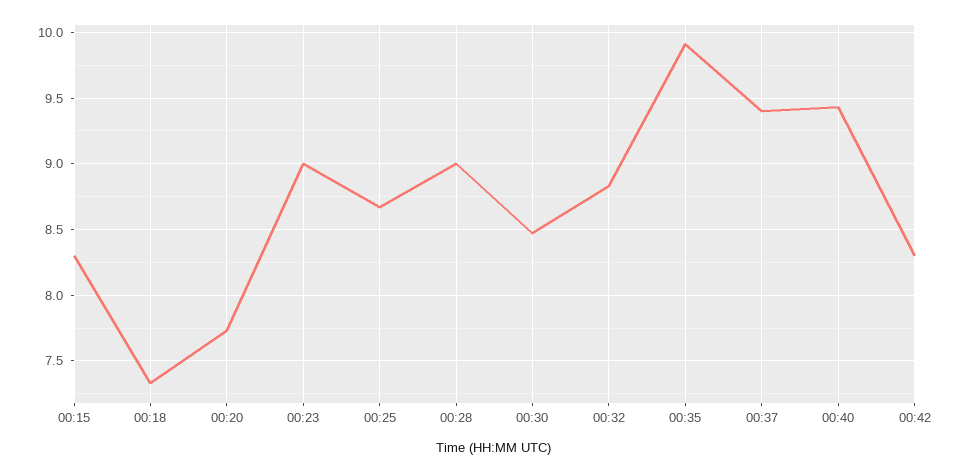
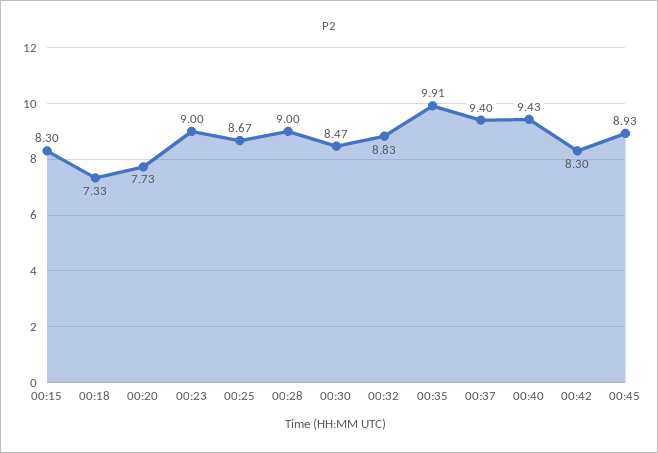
00:45: none -> 8.93

